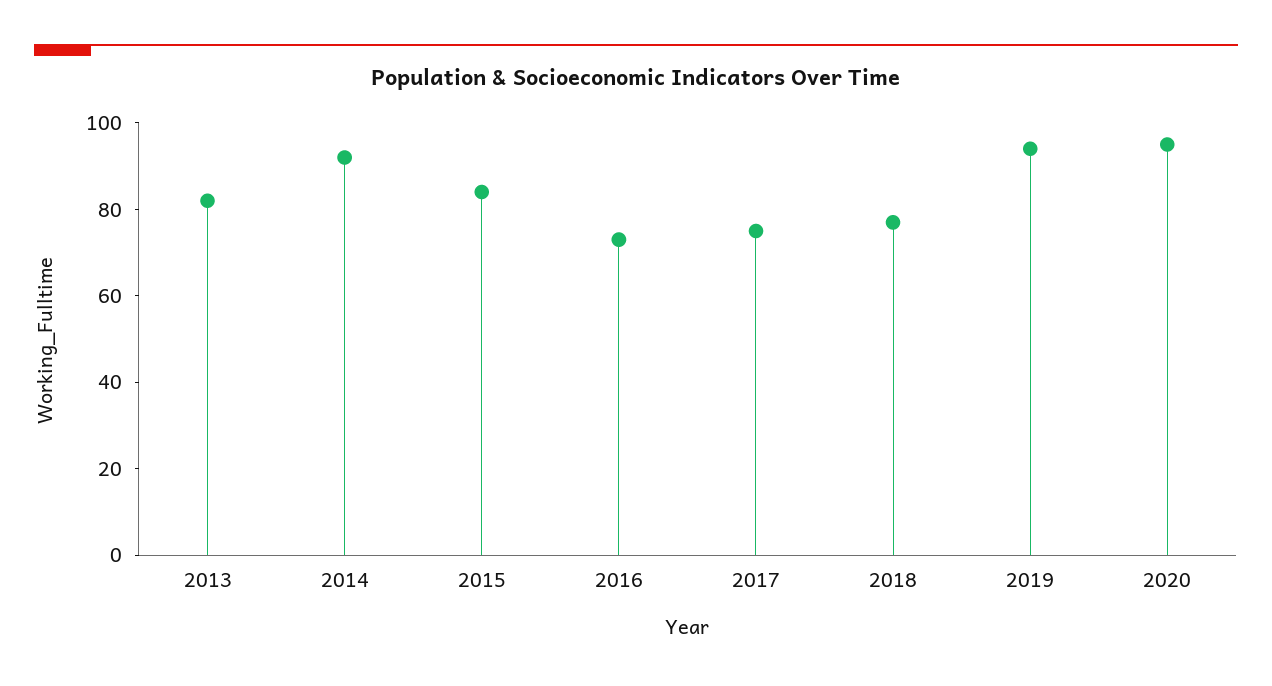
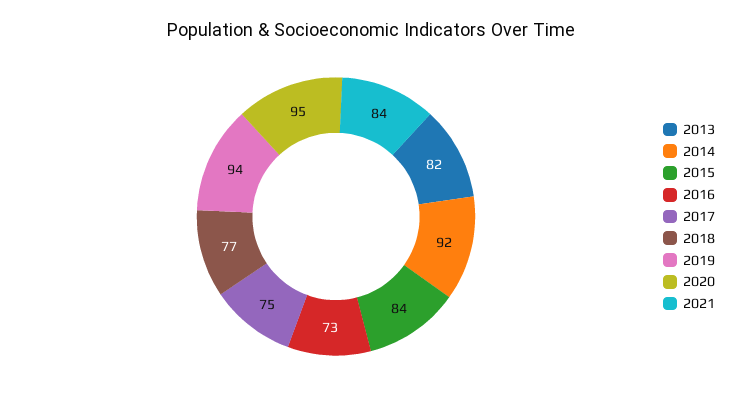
2021: none -> 84

